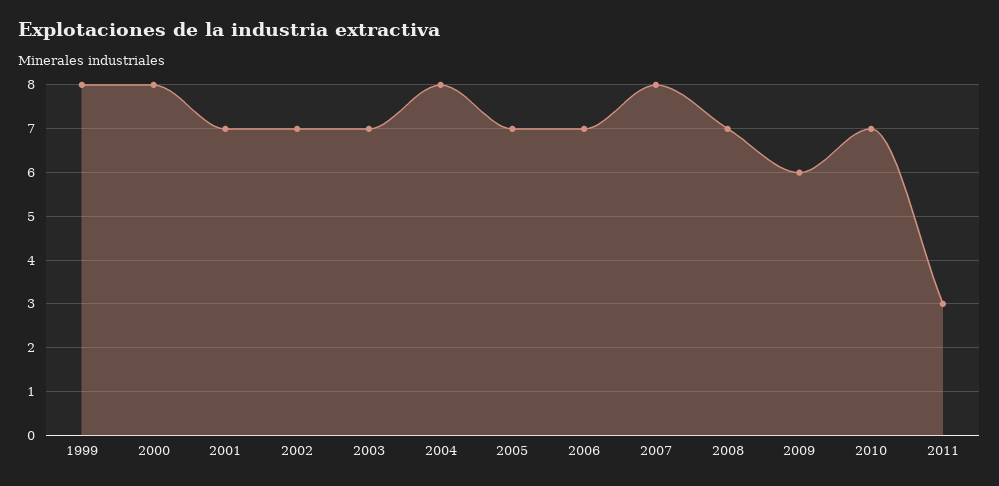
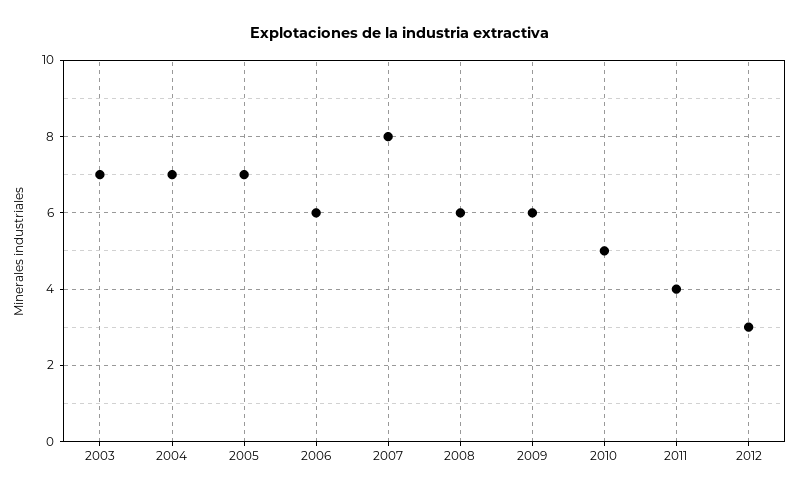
1999: 8 -> none
2000: 8 -> none
2001: 7 -> none
2002: 7 -> none
2004: 8 -> 7
2006: 7 -> 6
2008: 7 -> 6
2010: 7 -> 5
2011: 3 -> 4
2012: none -> 3

